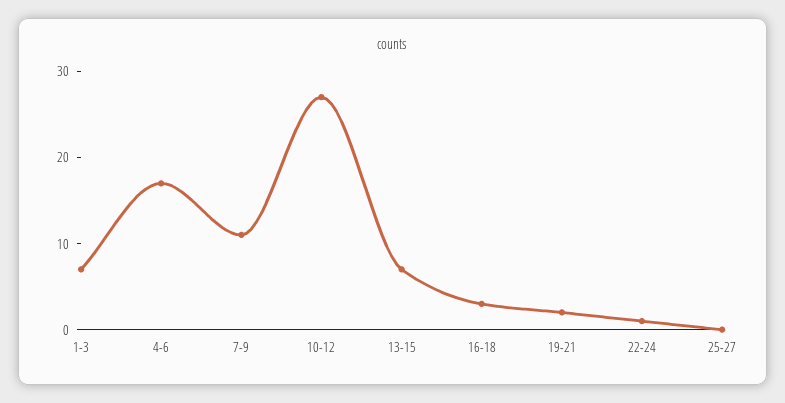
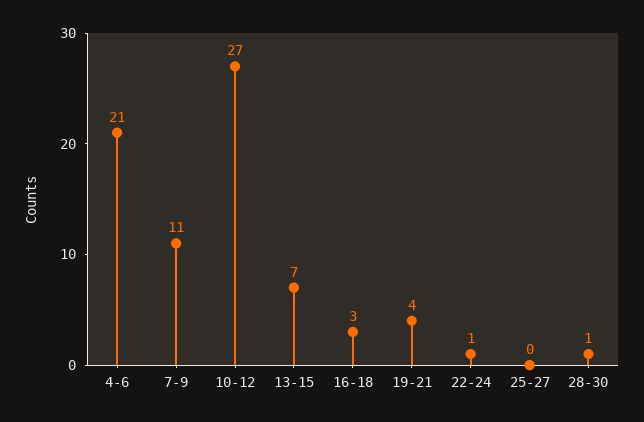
1-3: 7 -> none
4-6: 17 -> 21
19-21: 2 -> 4
28-30: none -> 1

